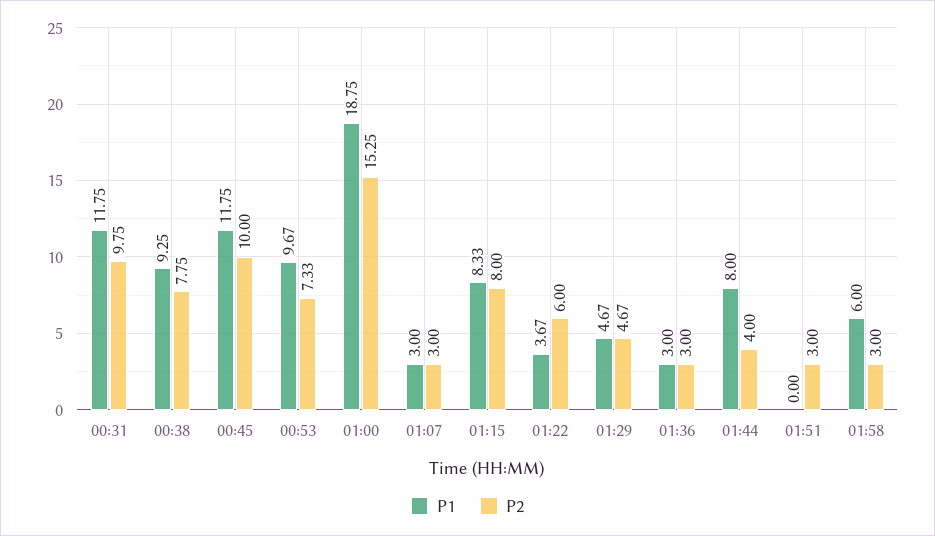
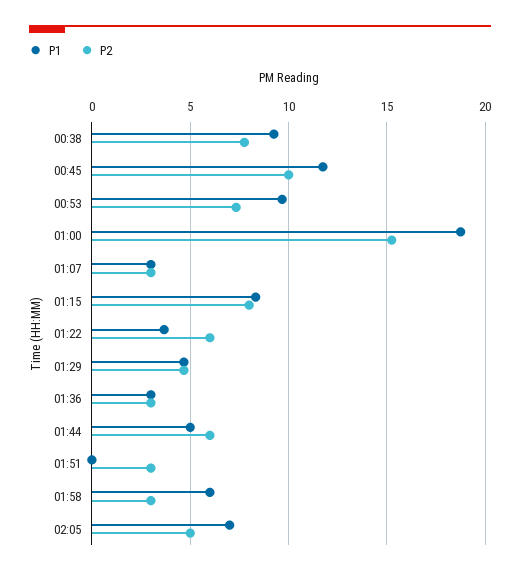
P1, 00:31: 11.75 -> none
P2, 00:31: 9.75 -> none
P1, 01:44: 8 -> 5
P2, 01:44: 4 -> 6
P1, 02:05: none -> 7
P2, 02:05: none -> 5

